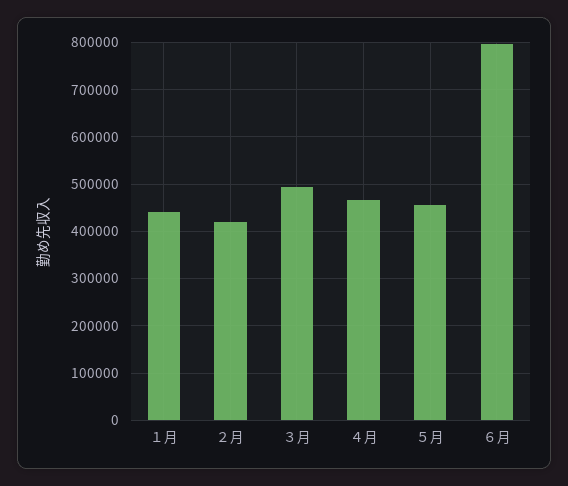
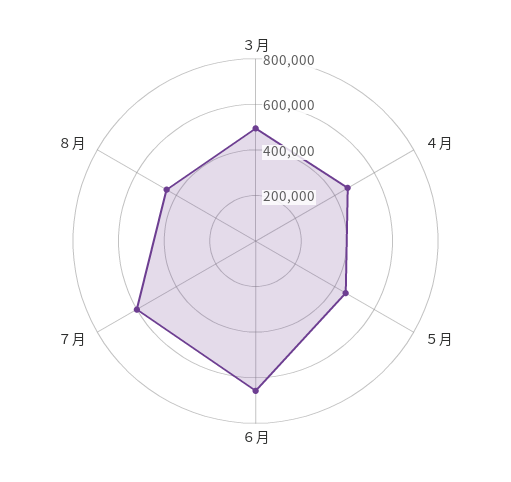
１月: 440000 -> none
２月: 420000 -> none
６月: 800000 -> 650000
７月: none -> 600000
８月: none -> 450000

